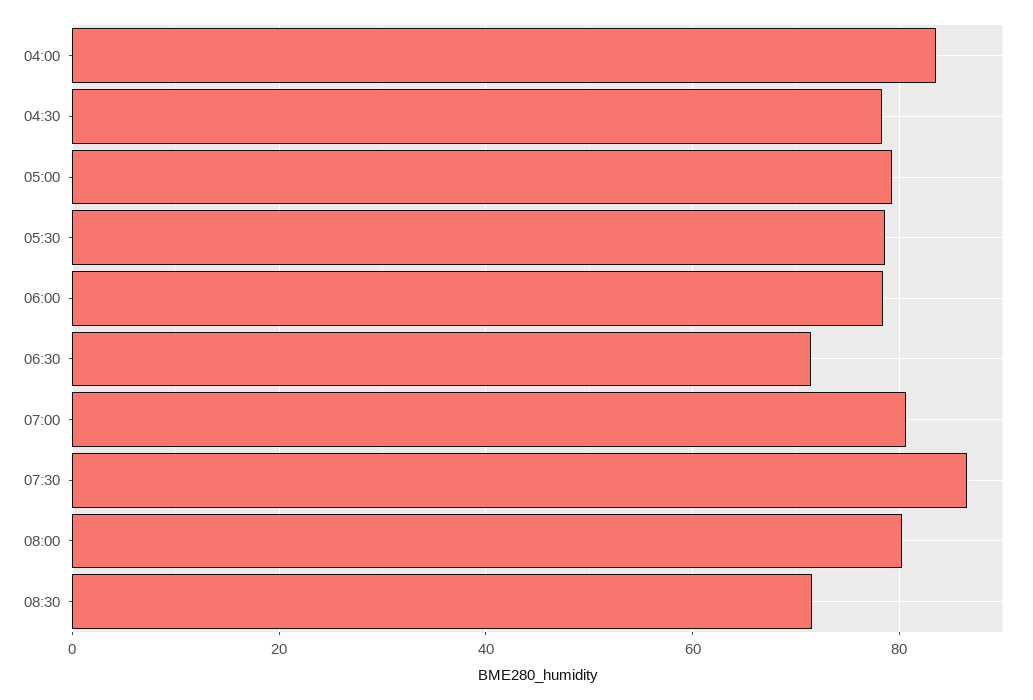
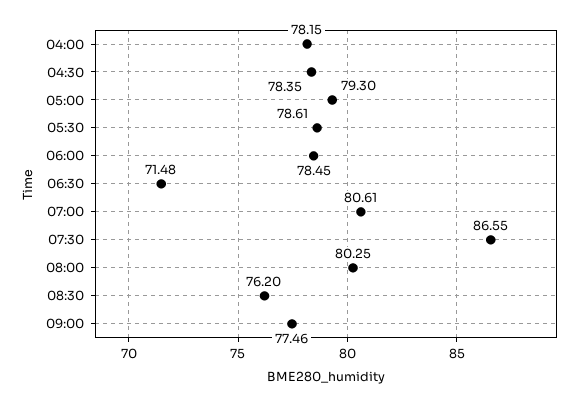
04:00: 84 -> 78.15
08:30: 72 -> 76.2
09:00: none -> 77.46

